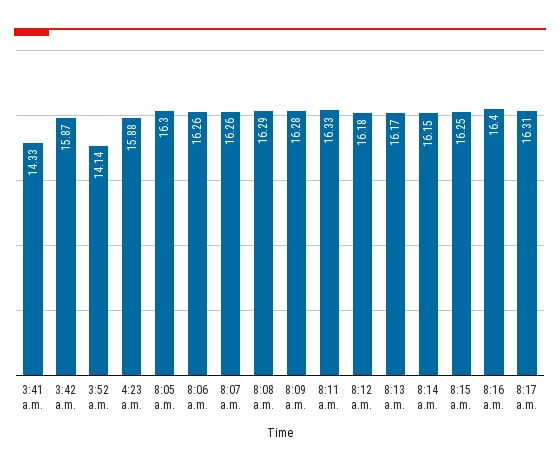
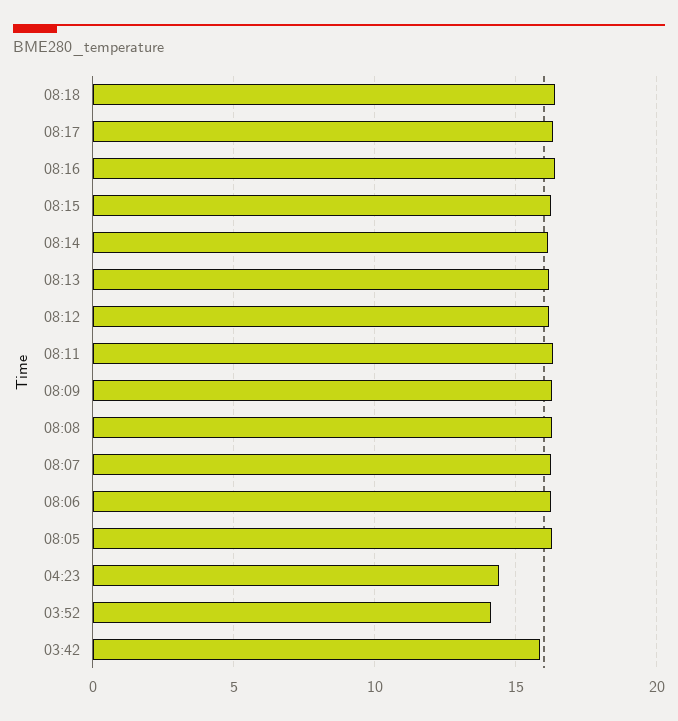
3:41 a.m.: 14.33 -> none
4:23 a.m.: 15.88 -> 14.5
08:18: none -> 16.5

